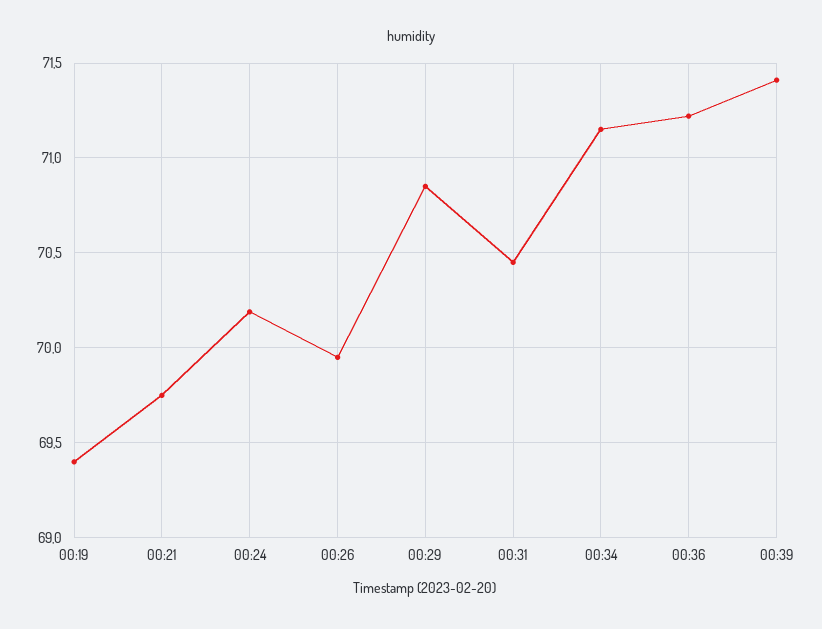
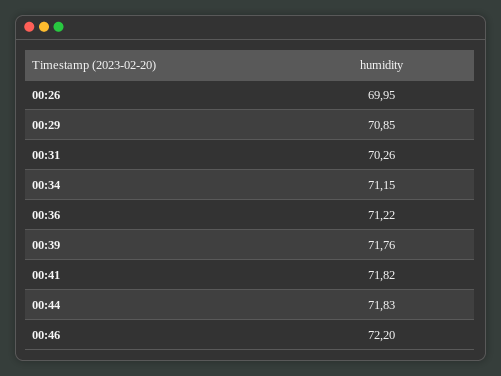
00:19: 69.4 -> none
00:21: 69.75 -> none
00:24: 70.2 -> none
00:31: 70.45 -> 70.26
00:39: 71.4 -> 71.76
00:41: none -> 71.82
00:44: none -> 71.83
00:46: none -> 72.2

